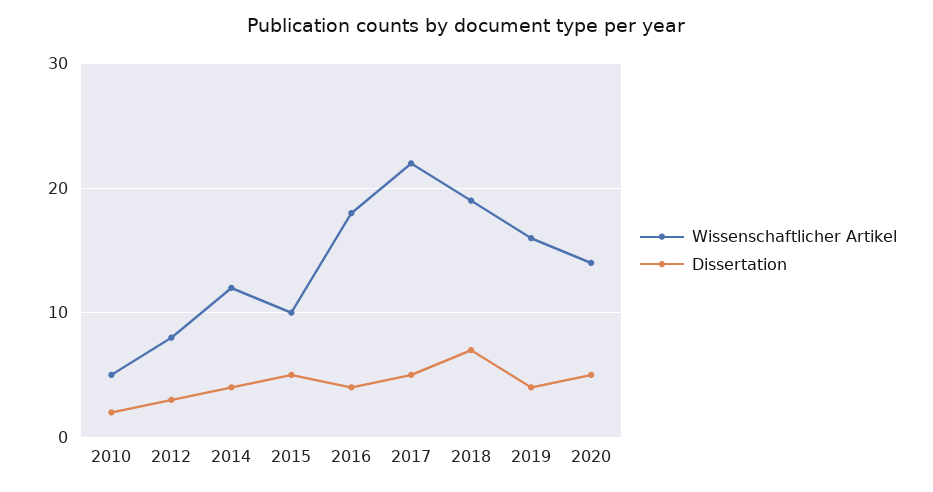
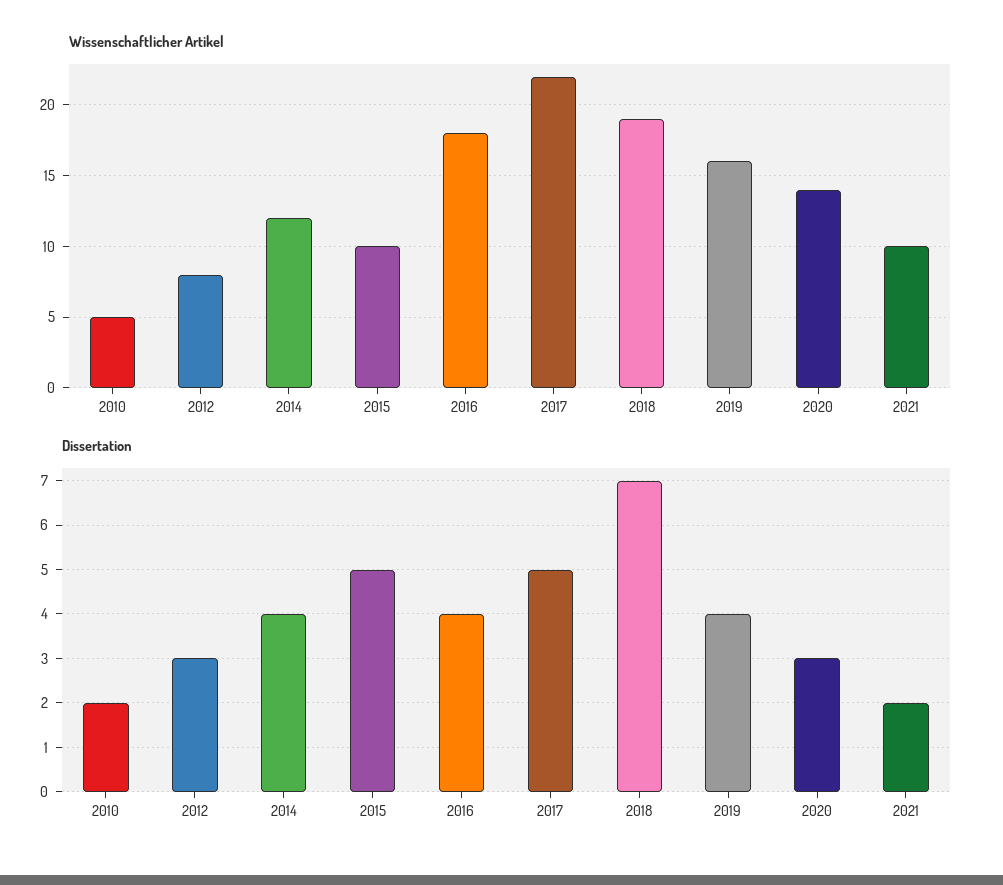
Dissertation, 2020: 5 -> 3
Wissenschaftlicher Artikel, 2021: none -> 10
Dissertation, 2021: none -> 2

